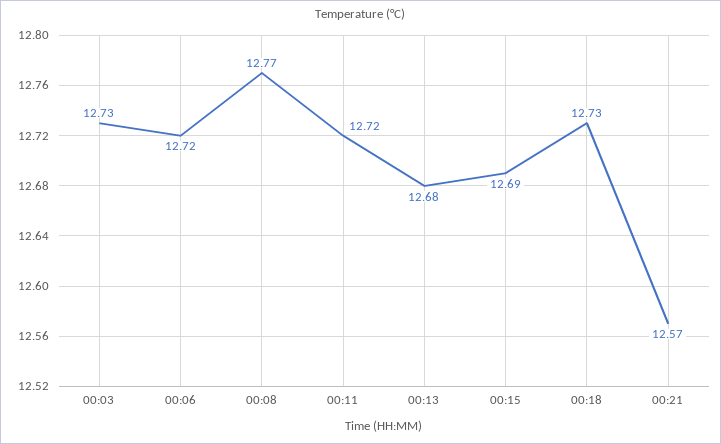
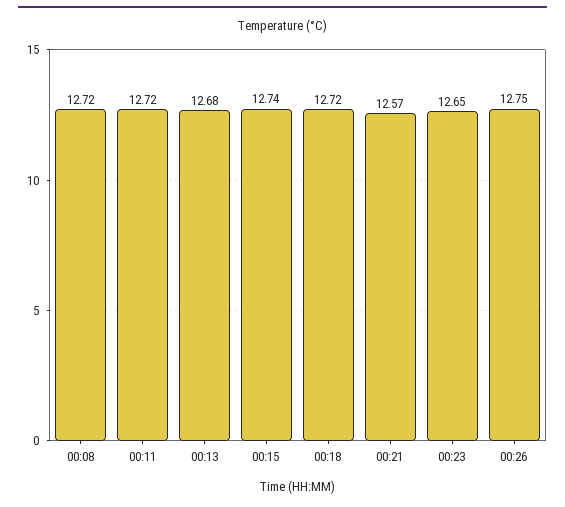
00:03: 12.73 -> none
00:06: 12.72 -> none
00:08: 12.77 -> 12.72
00:15: 12.69 -> 12.74
00:18: 12.73 -> 12.72
00:23: none -> 12.65
00:26: none -> 12.75

